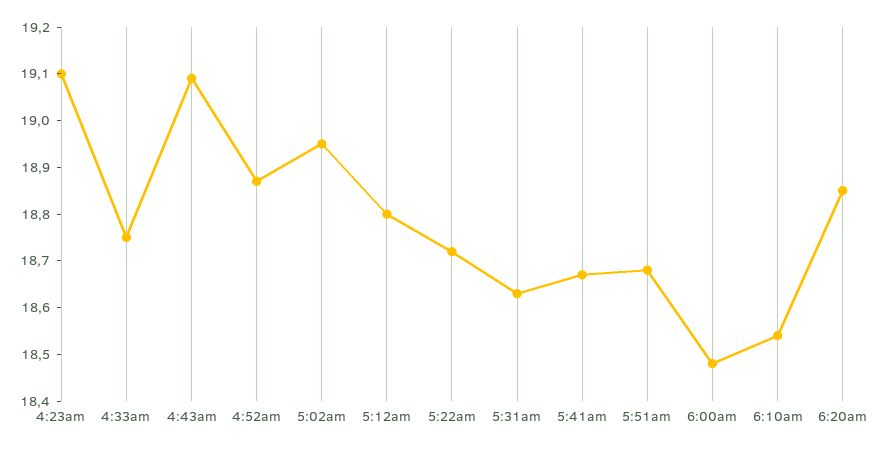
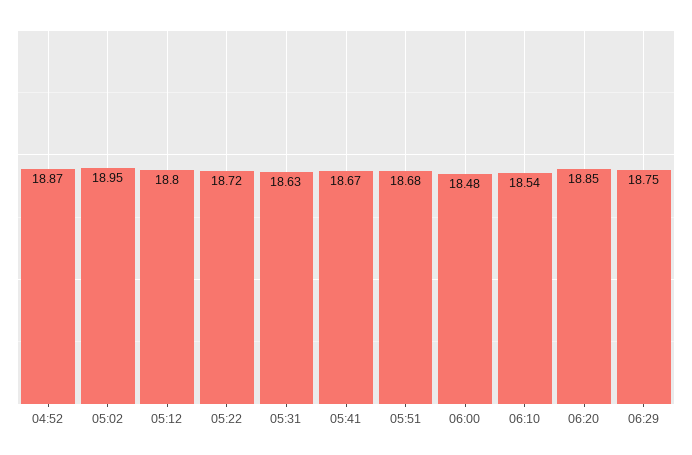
4:23am: 19.1 -> none
4:33am: 18.75 -> none
4:43am: 19.1 -> none
06:29: none -> 18.75

